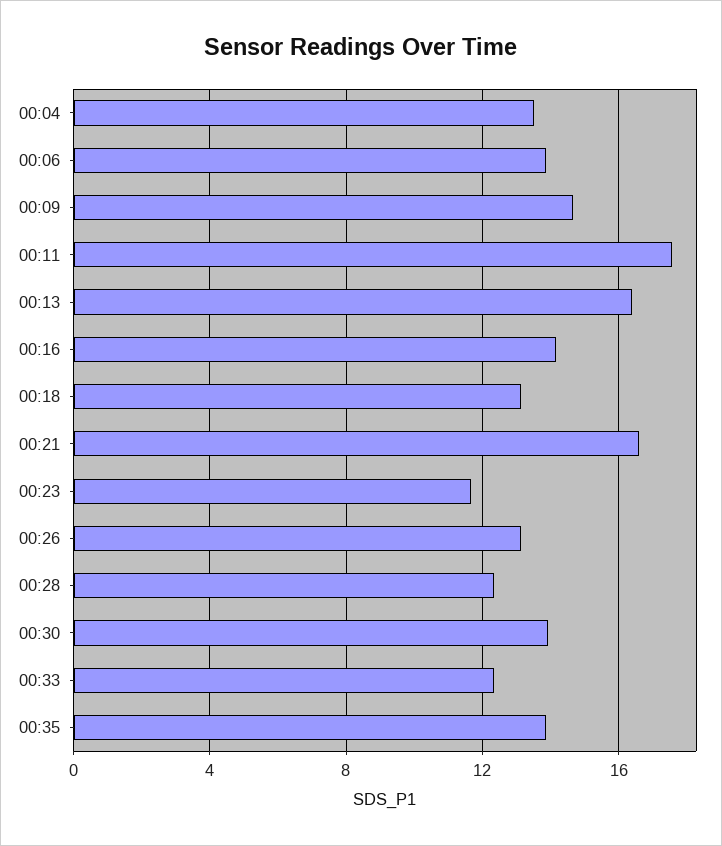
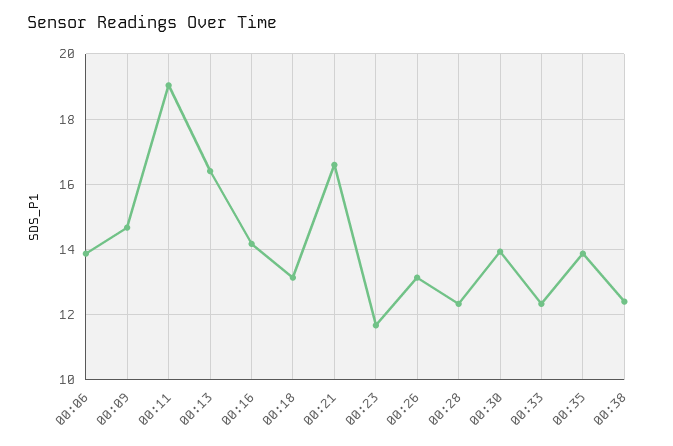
00:04: 13.5 -> none
00:11: 17.5 -> 19
00:38: none -> 12.4

